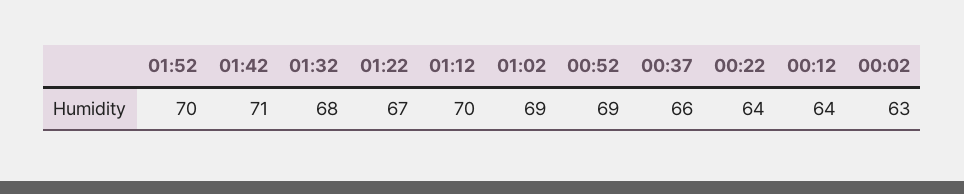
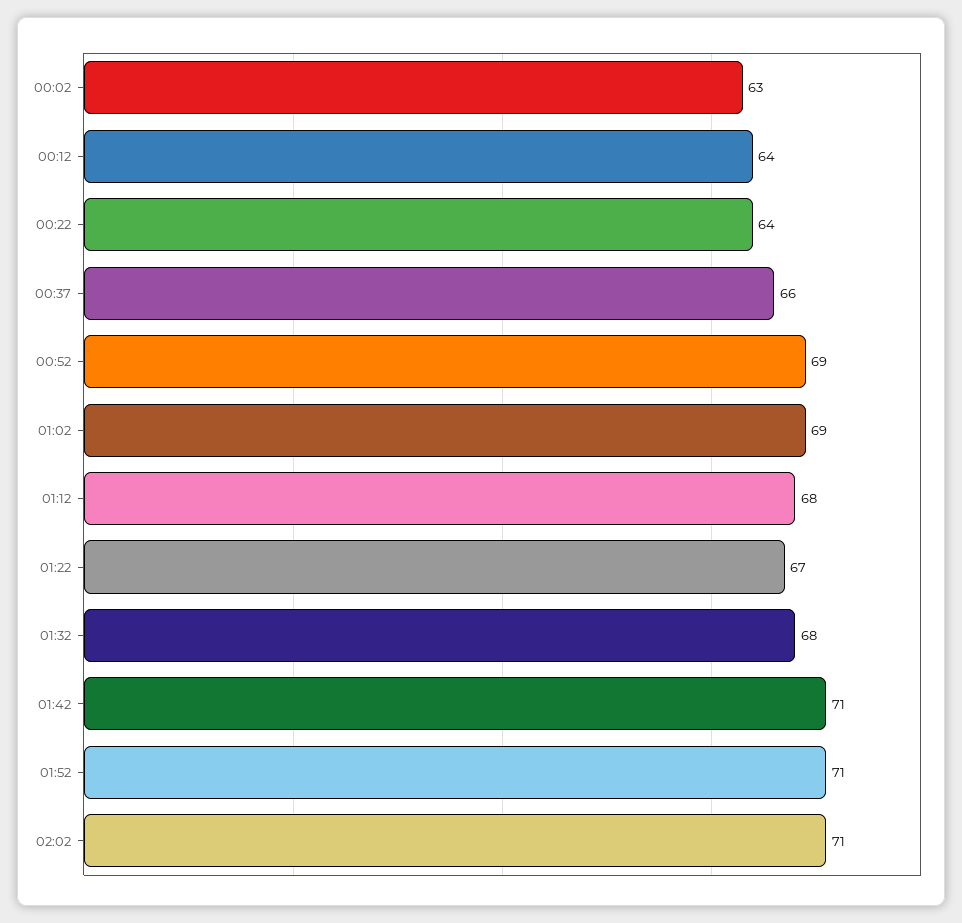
01:52: 70 -> 71
01:12: 70 -> 68
02:02: none -> 71

